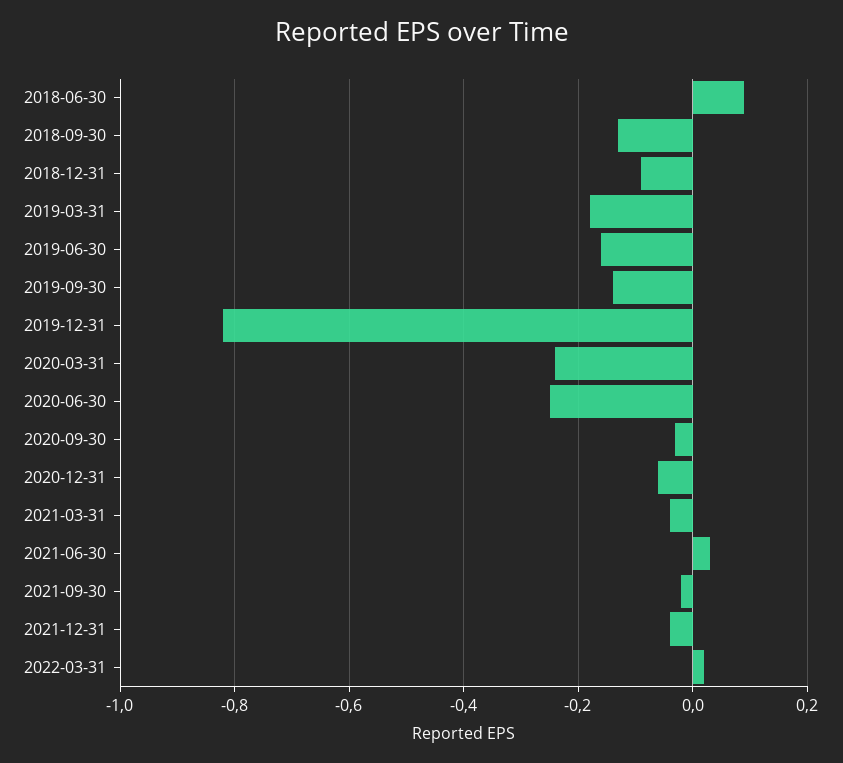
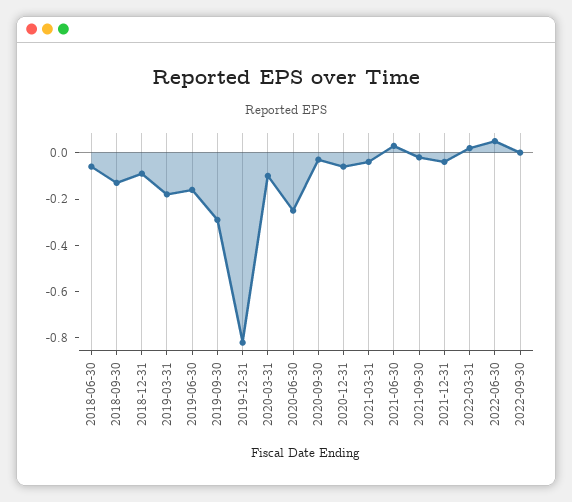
2018-06-30: 0.1 -> -0.05
2019-09-30: -0.15 -> -0.3
2020-03-31: -0.25 -> -0.1
2022-06-30: none -> 0.05
2022-09-30: none -> 0

